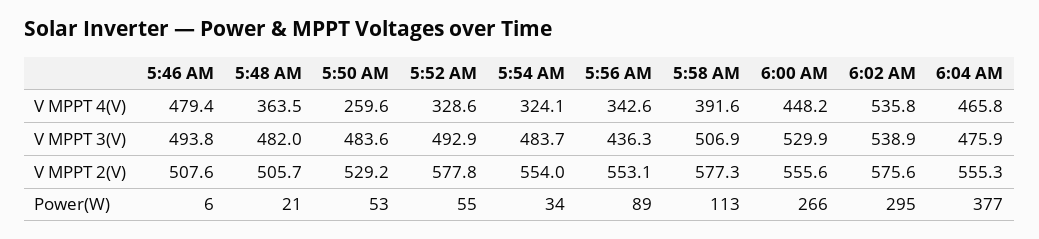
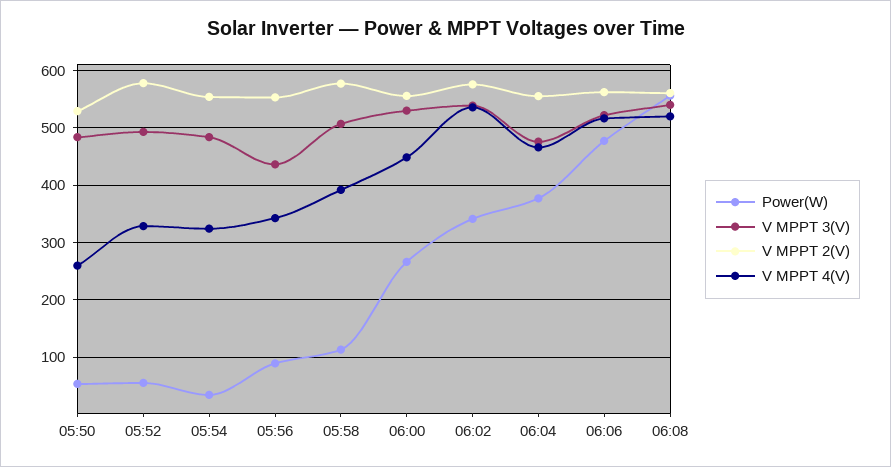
V MPPT 4(V), 5:46 AM: 479.4 -> none
V MPPT 4(V), 5:48 AM: 363.5 -> none
V MPPT 3(V), 5:46 AM: 493.8 -> none
V MPPT 3(V), 5:48 AM: 482 -> none
V MPPT 2(V), 5:46 AM: 507.6 -> none
V MPPT 2(V), 5:48 AM: 505.7 -> none
Power(W), 5:46 AM: 6 -> none
Power(W), 5:48 AM: 21 -> none
Power(W), 6:02 AM: 295 -> 340
Power(W), 06:06: none -> 480
V MPPT 3(V), 06:06: none -> 520
V MPPT 2(V), 06:06: none -> 560
V MPPT 4(V), 06:06: none -> 520
Power(W), 06:08: none -> 560
V MPPT 3(V), 06:08: none -> 540
V MPPT 2(V), 06:08: none -> 560
V MPPT 4(V), 06:08: none -> 520

